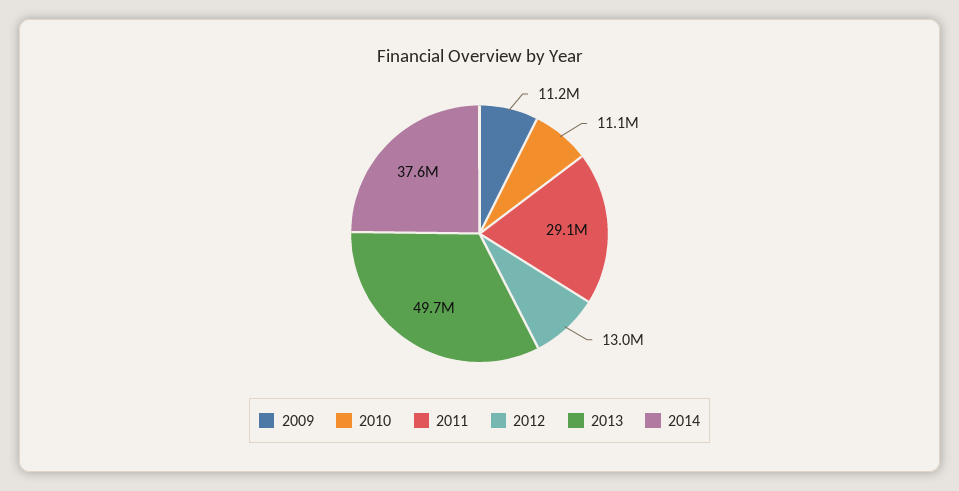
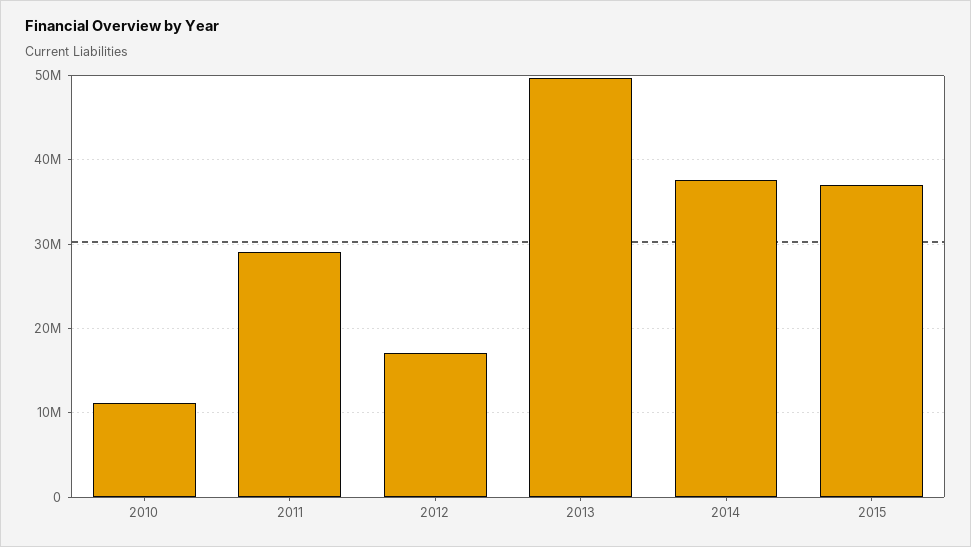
2009: 11200000 -> none
2012: 13000000 -> 17000000
2015: none -> 37000000

